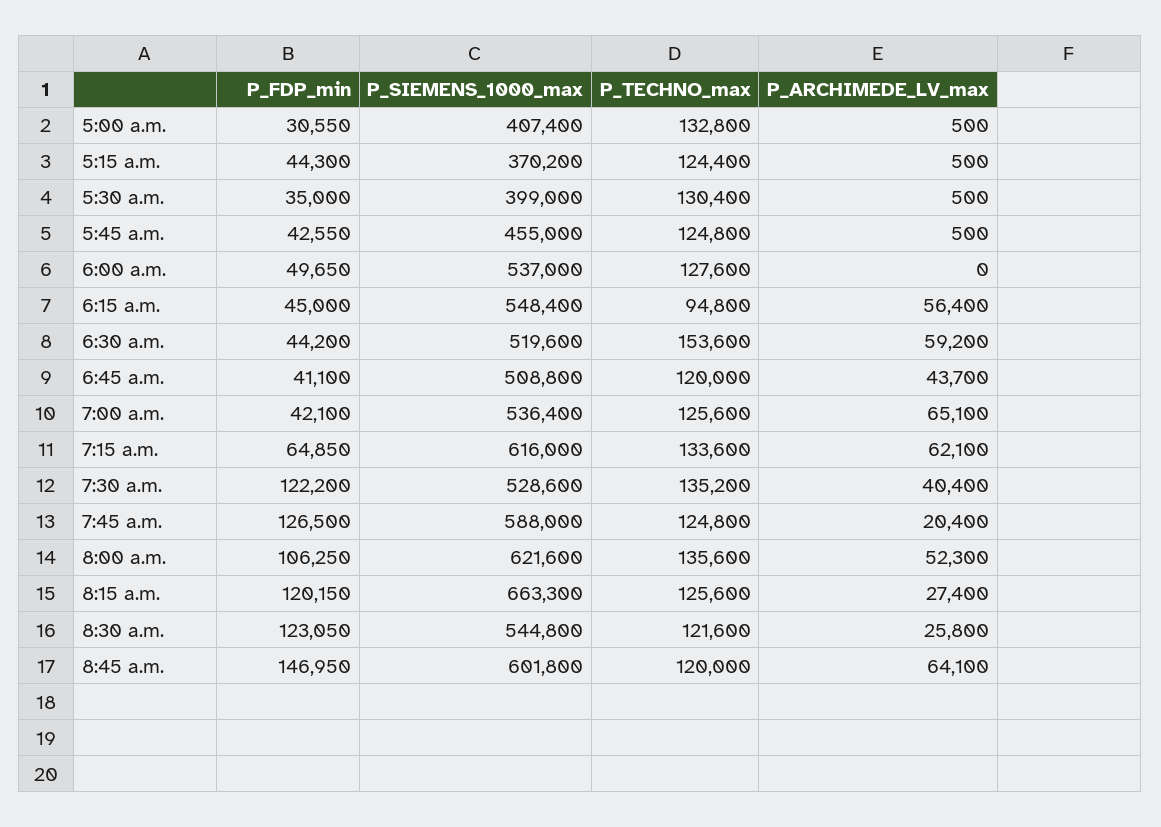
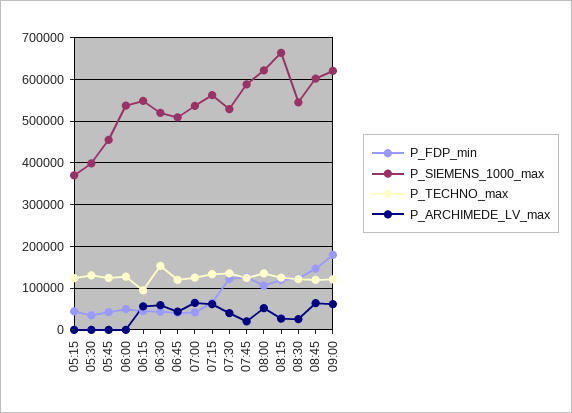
P_FDP_min, 5:00 a.m.: 30550 -> none
P_SIEMENS_1000_max, 5:00 a.m.: 407400 -> none
P_TECHNO_max, 5:00 a.m.: 132800 -> none
P_ARCHIMEDE_LV_max, 5:00 a.m.: 500 -> none
P_SIEMENS_1000_max, 7:15 a.m.: 616000 -> 560000
P_FDP_min, 09:00: none -> 180000
P_SIEMENS_1000_max, 09:00: none -> 620000
P_TECHNO_max, 09:00: none -> 120000
P_ARCHIMEDE_LV_max, 09:00: none -> 60000

